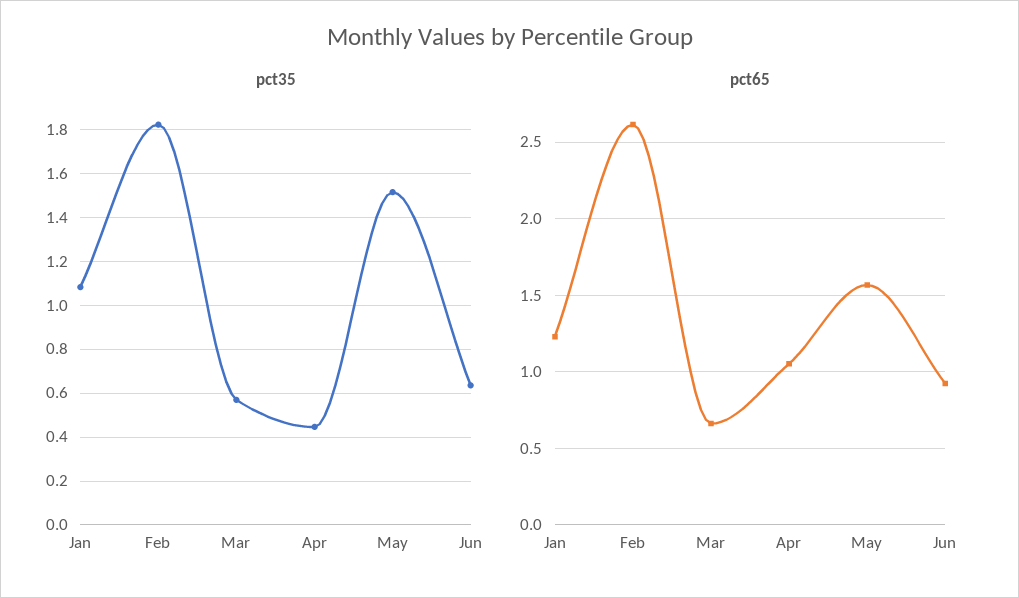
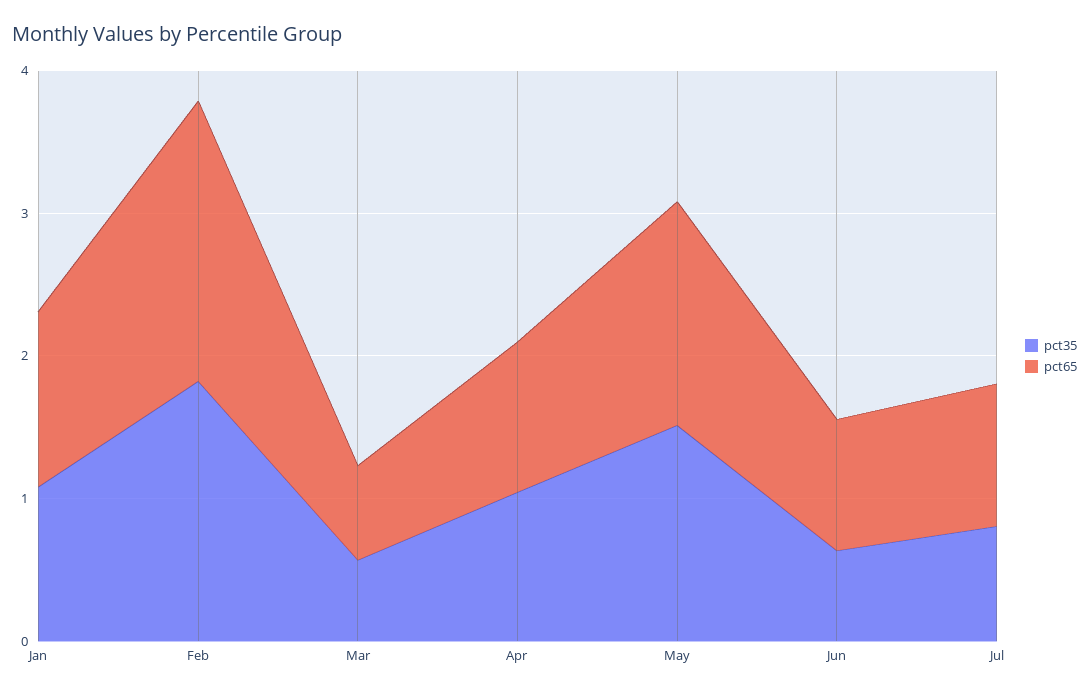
pct35, Apr: 0.45 -> 1
pct65, Feb: 2.6 -> 2
pct35, Jul: none -> 0.8
pct65, Jul: none -> 1

